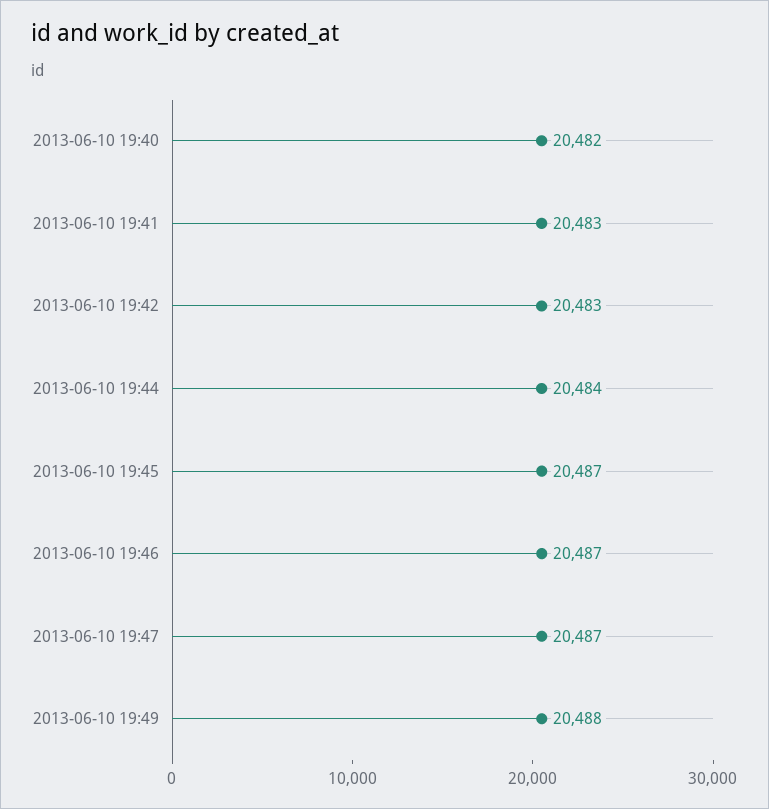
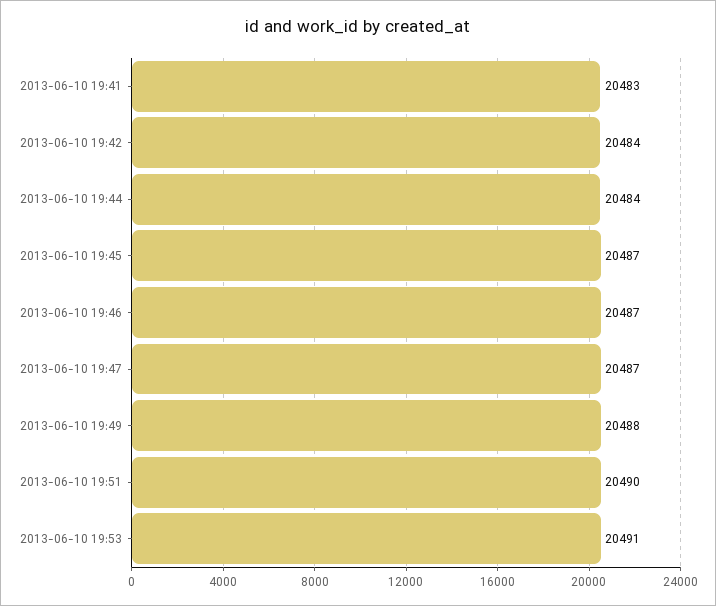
2013-06-10 19:40: 20482 -> none
2013-06-10 19:42: 20483 -> 20484
2013-06-10 19:51: none -> 20490
2013-06-10 19:53: none -> 20491

